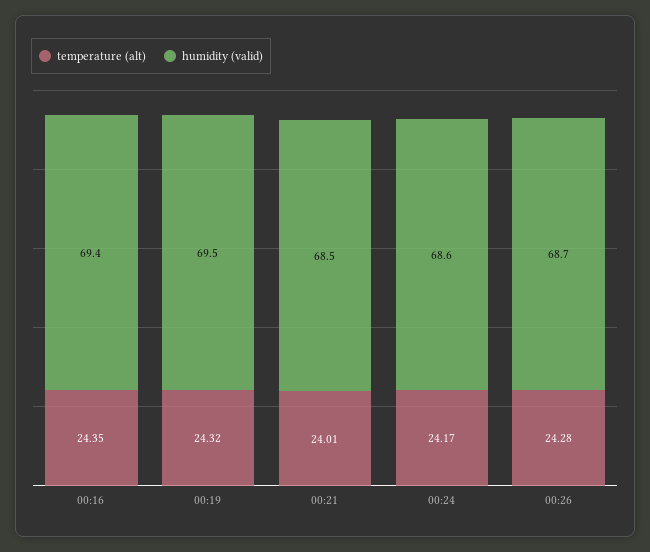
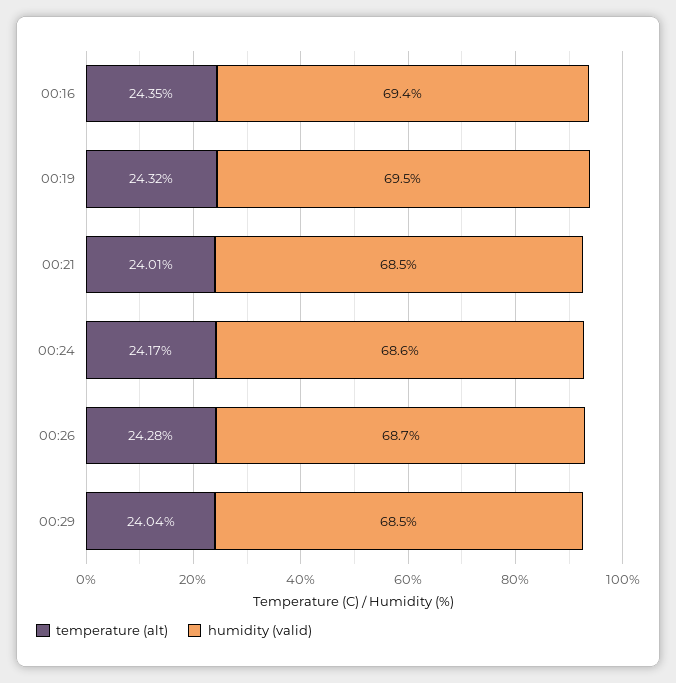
temperature (alt), 00:29: none -> 24.04
humidity (valid), 00:29: none -> 68.5

